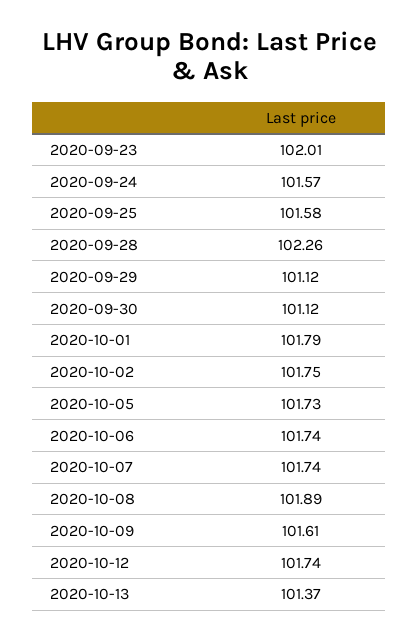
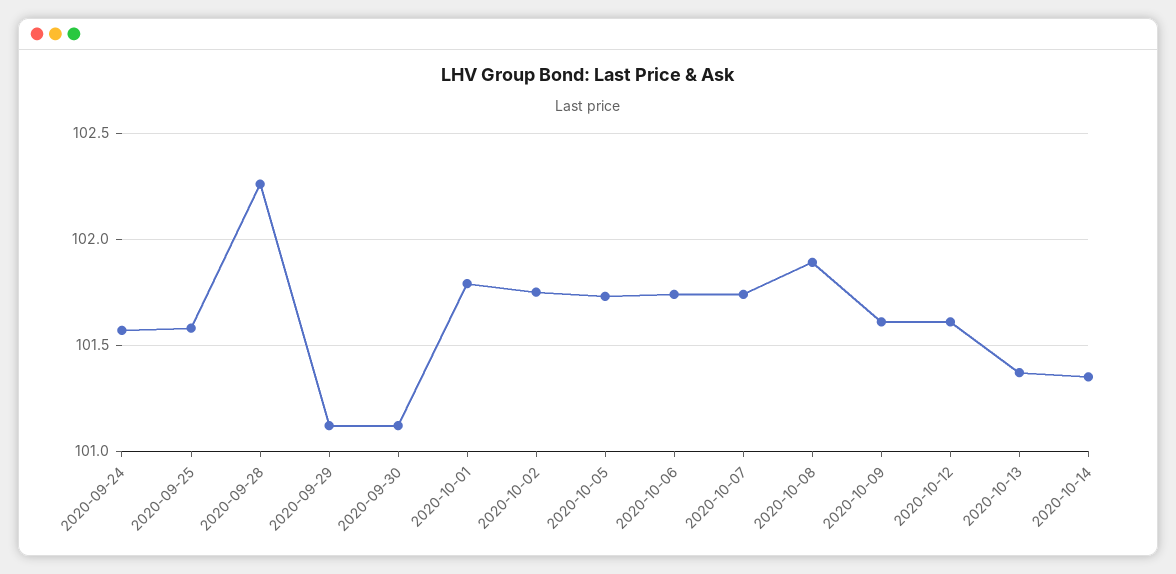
2020-09-23: 102.01 -> none
2020-10-12: 101.74 -> 101.6
2020-10-14: none -> 101.35

